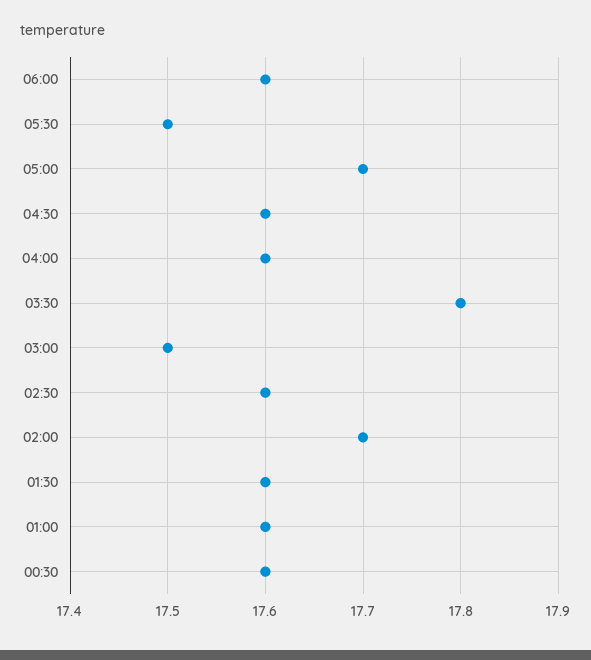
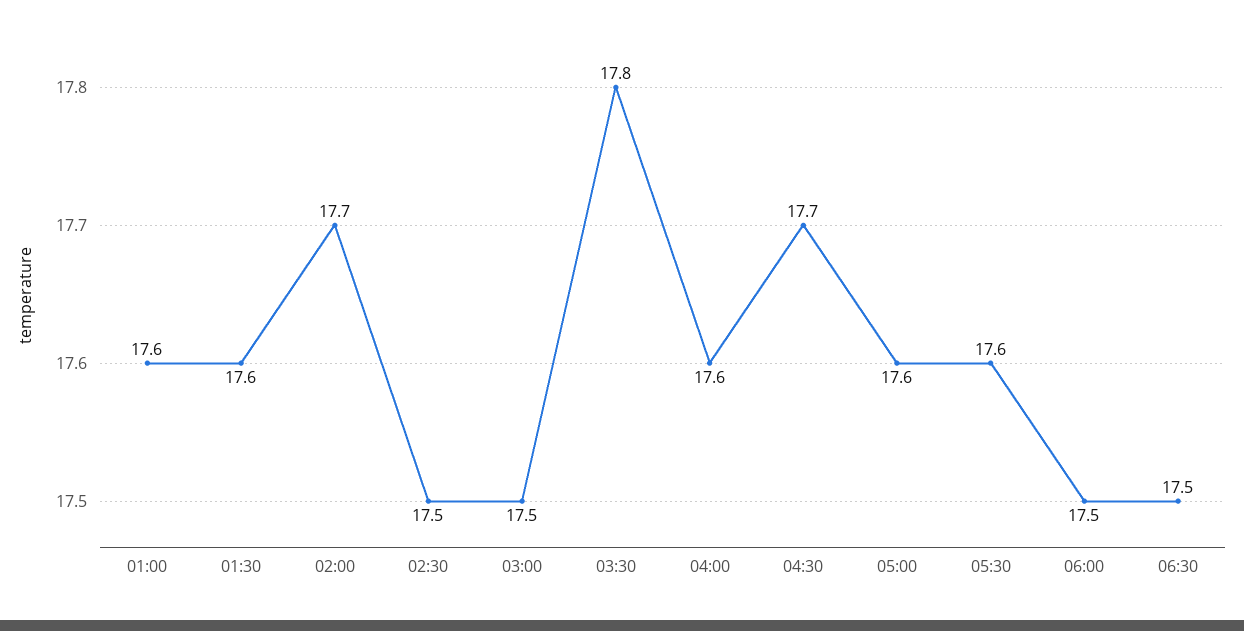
06:00: 17.6 -> 17.5
05:30: 17.5 -> 17.6
05:00: 17.7 -> 17.6
04:30: 17.6 -> 17.7
02:30: 17.6 -> 17.5
00:30: 17.6 -> none
06:30: none -> 17.5

